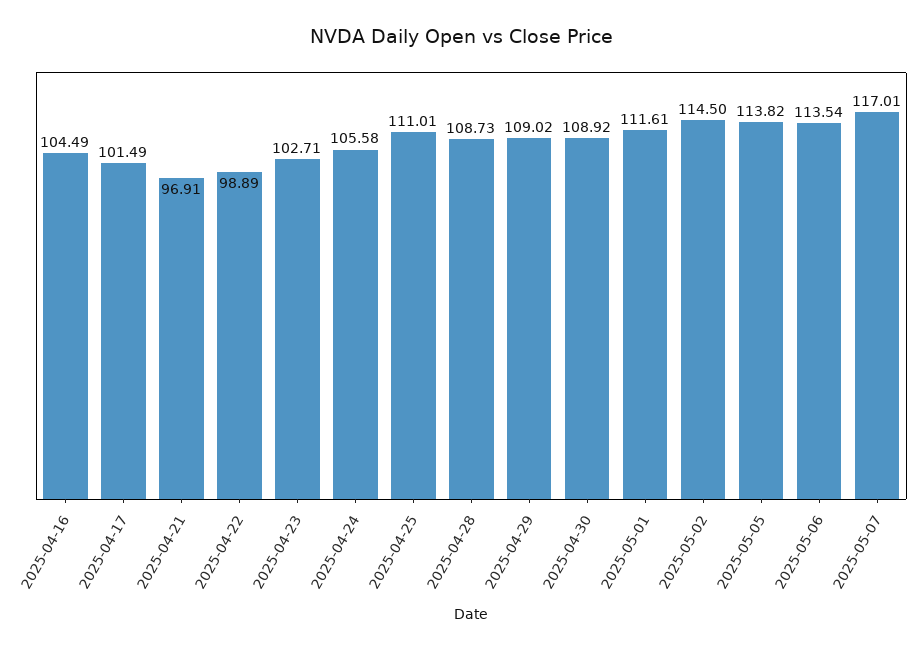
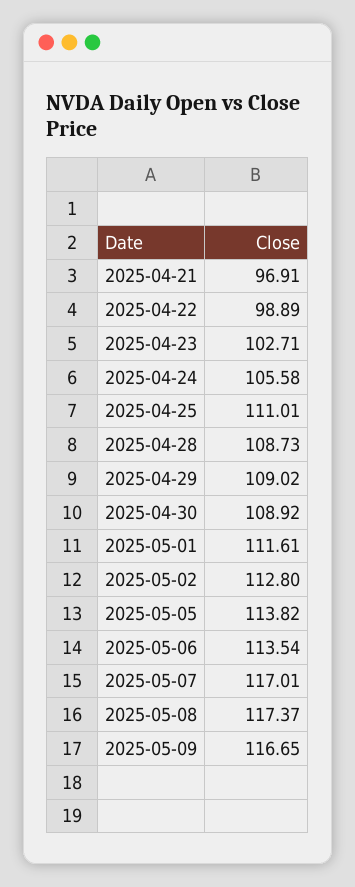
2025-04-16: 104.49 -> none
2025-04-17: 101.49 -> none
2025-05-02: 114.5 -> 112.8
2025-05-08: none -> 117.37
2025-05-09: none -> 116.65

